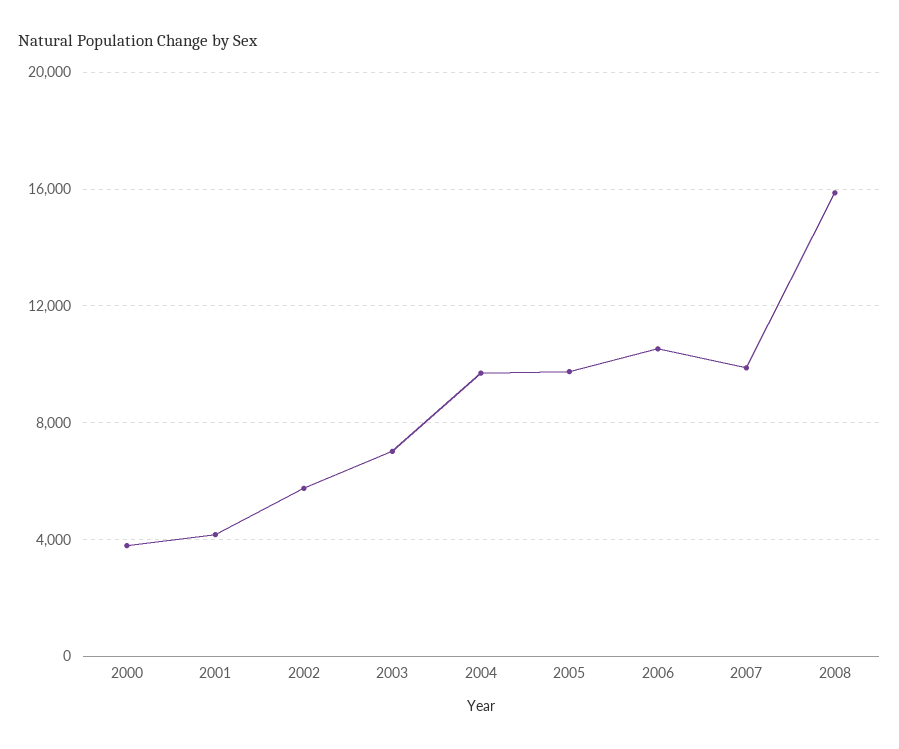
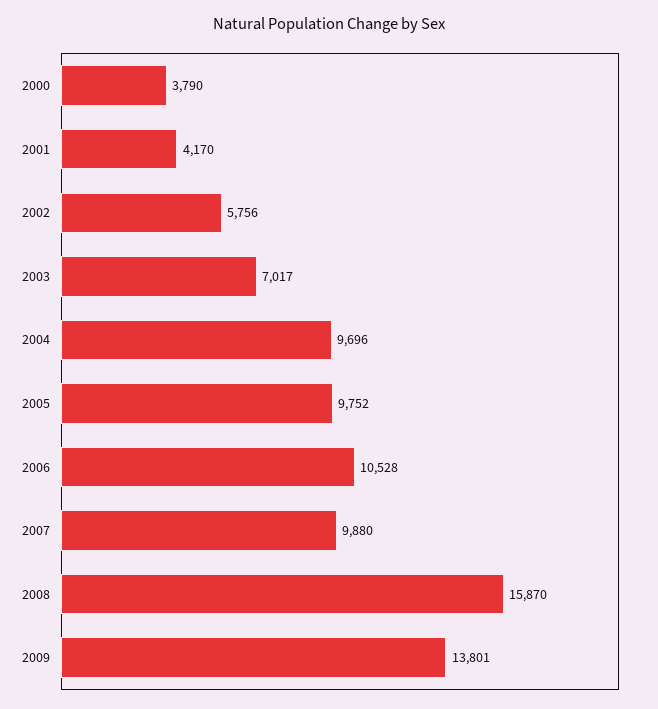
2009: none -> 13801

